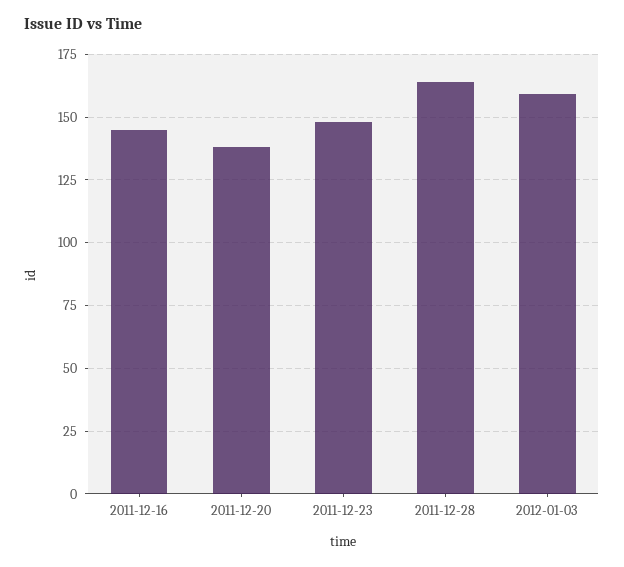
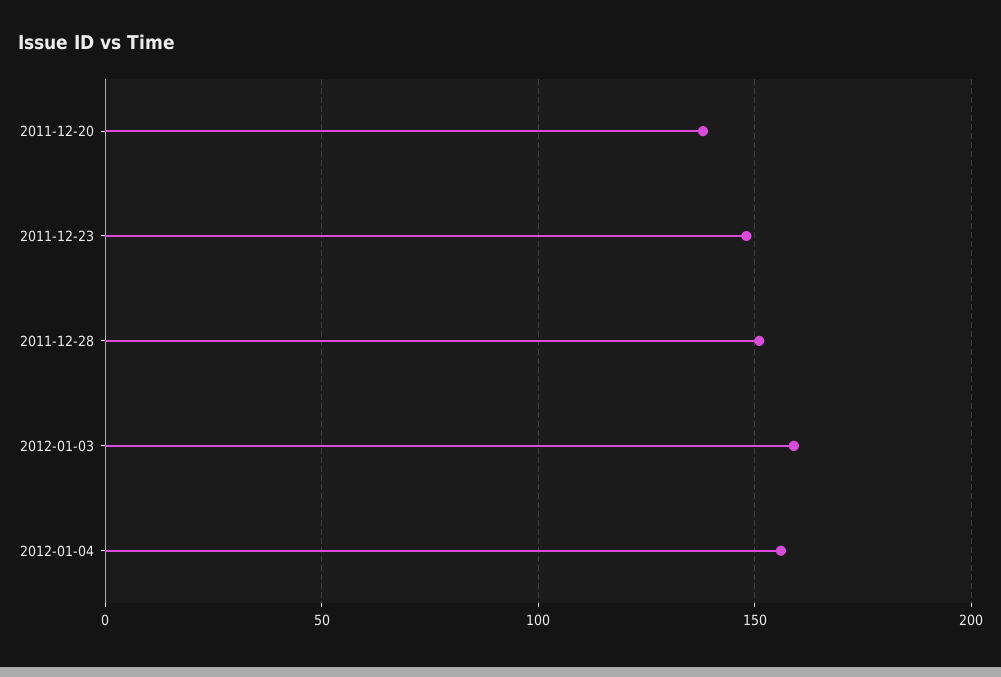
2011-12-16: 145 -> none
2011-12-28: 165 -> 150
2012-01-04: none -> 155

